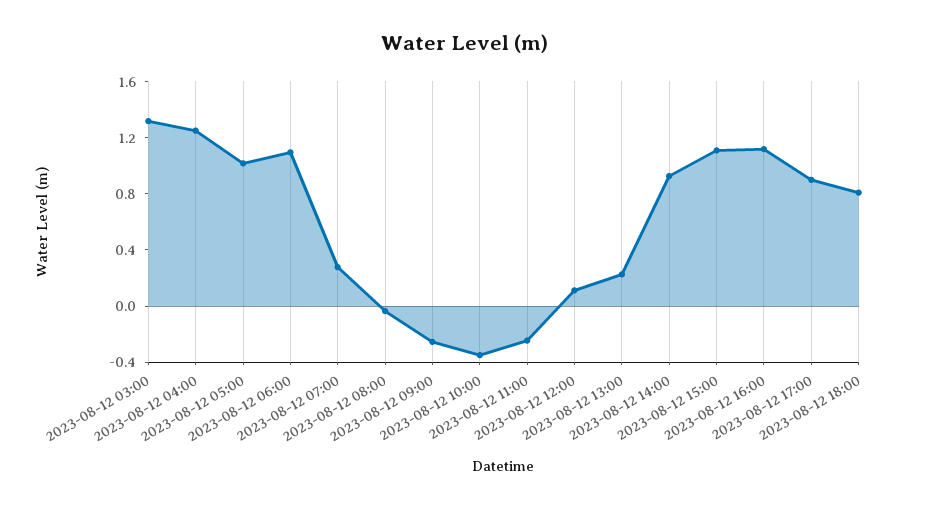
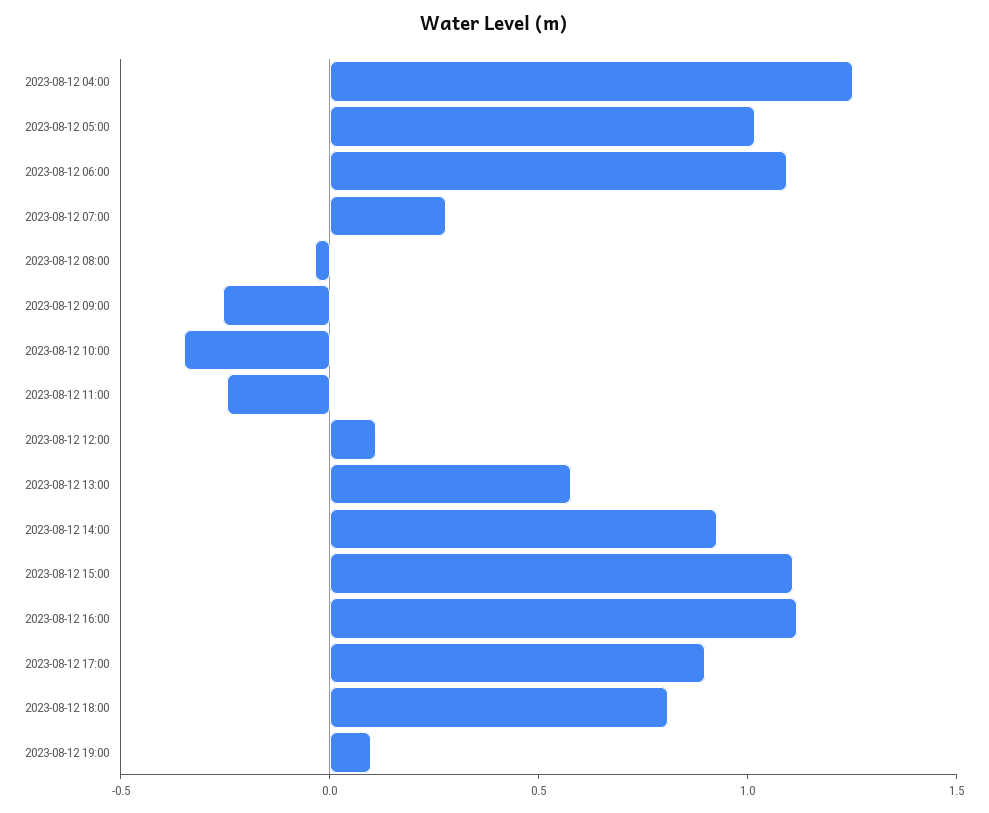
2023-08-12 03:00: 1.3 -> none
2023-08-12 13:00: 0.2 -> 0.6
2023-08-12 19:00: none -> 0.1

